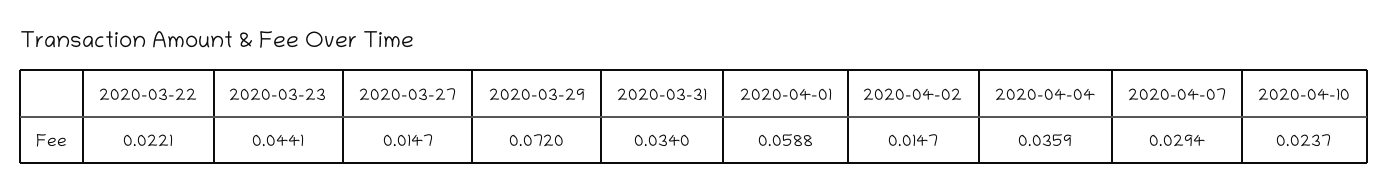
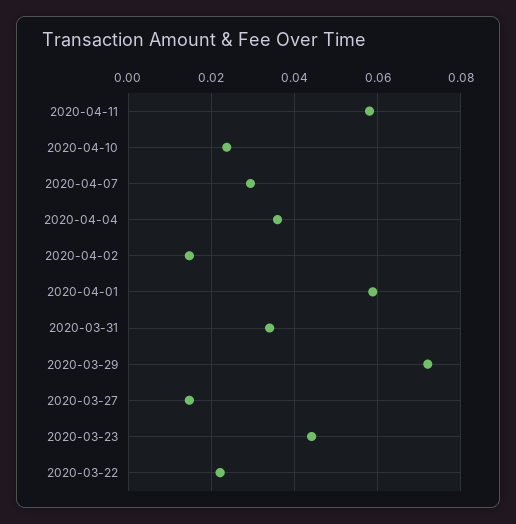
2020-04-11: none -> 0.058

